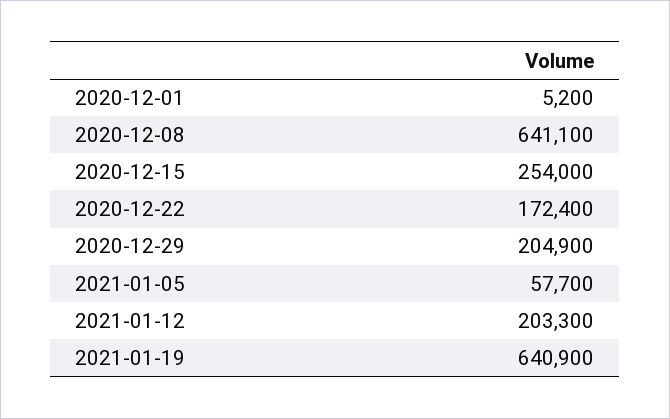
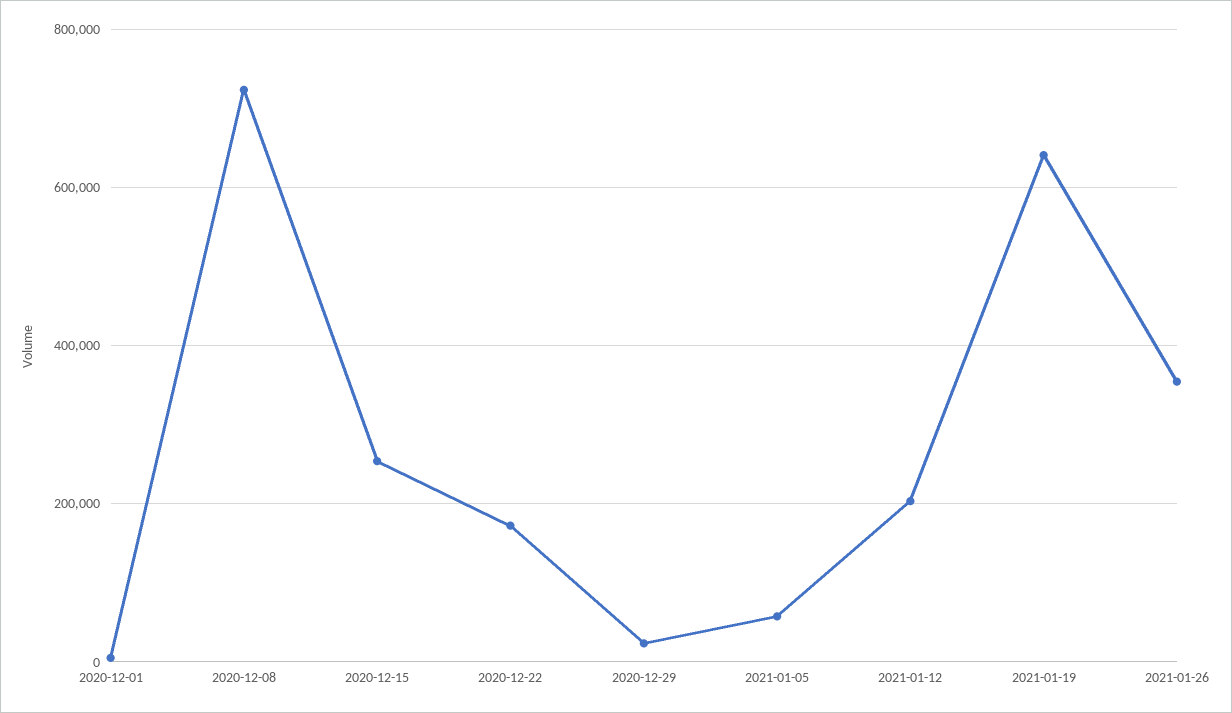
2020-12-08: 641100 -> 720000
2020-12-29: 204900 -> 20000
2021-01-26: none -> 360000

